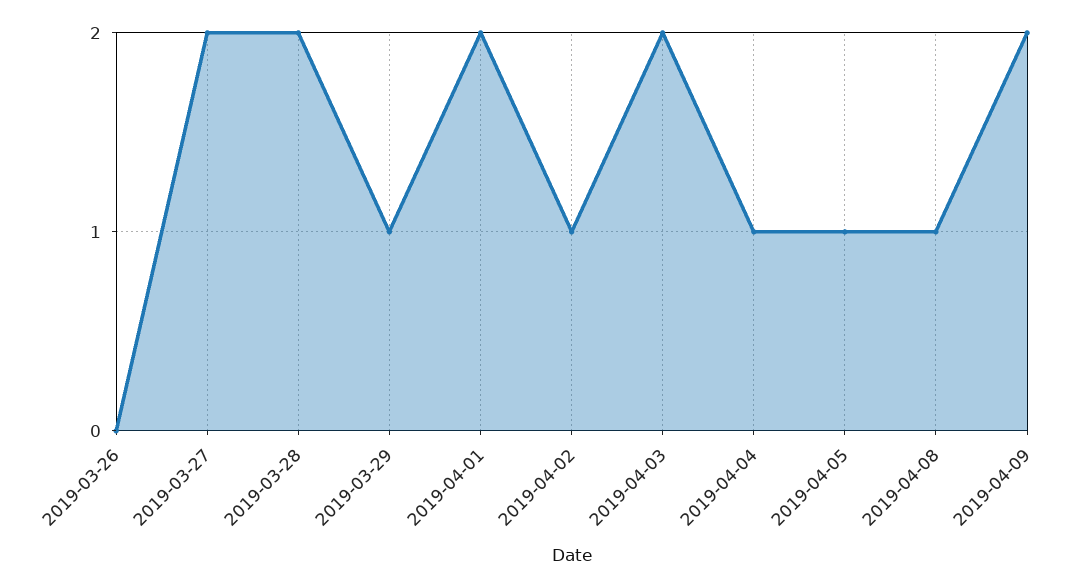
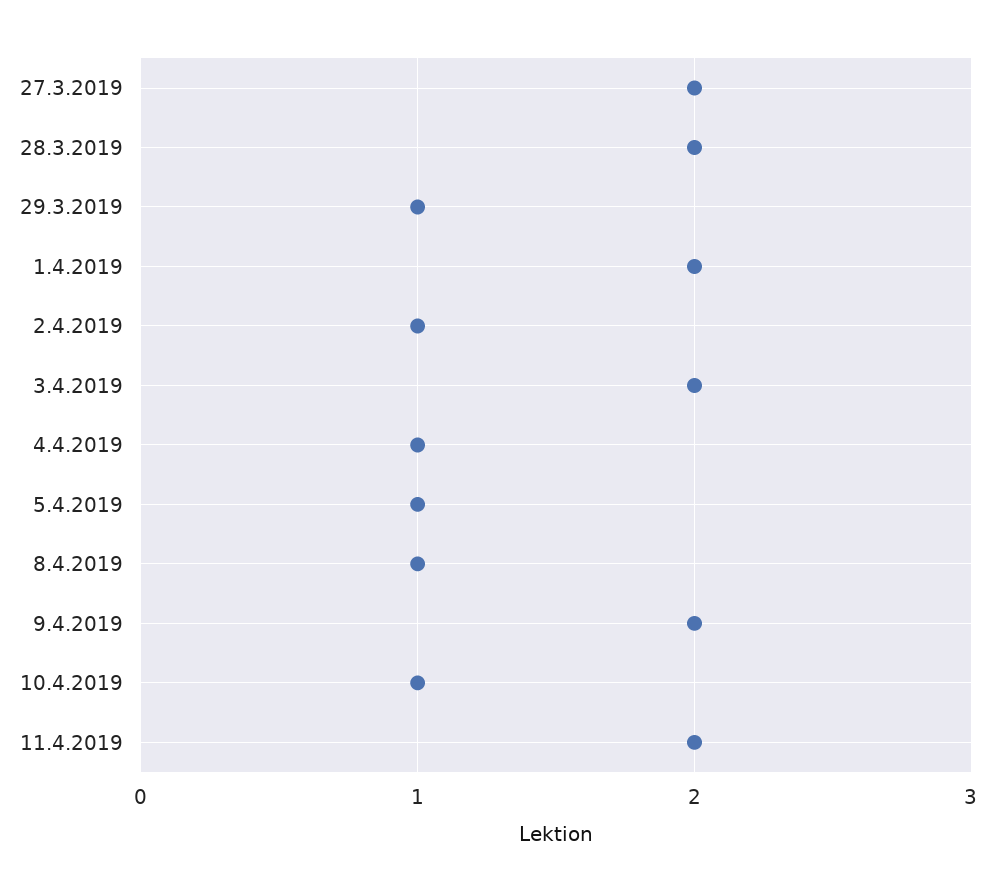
2019-03-26: 0 -> none
10.4.2019: none -> 1
11.4.2019: none -> 2

